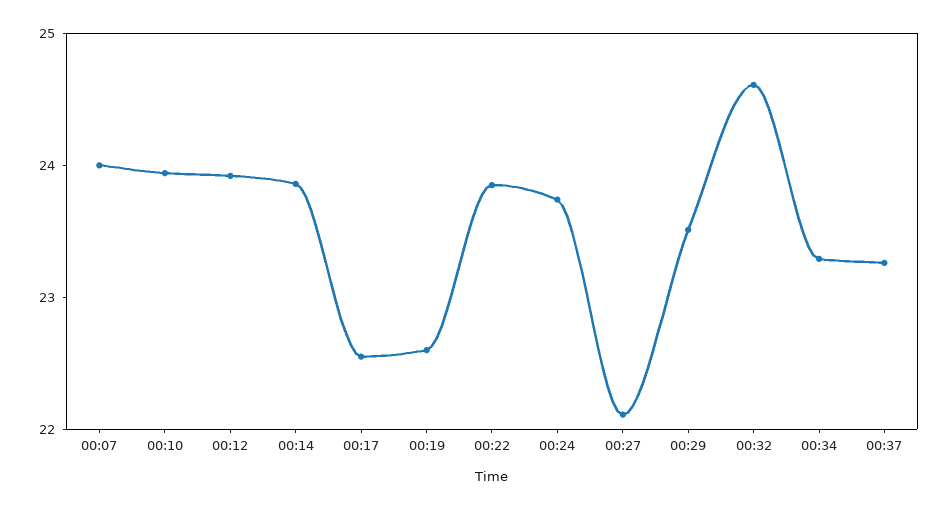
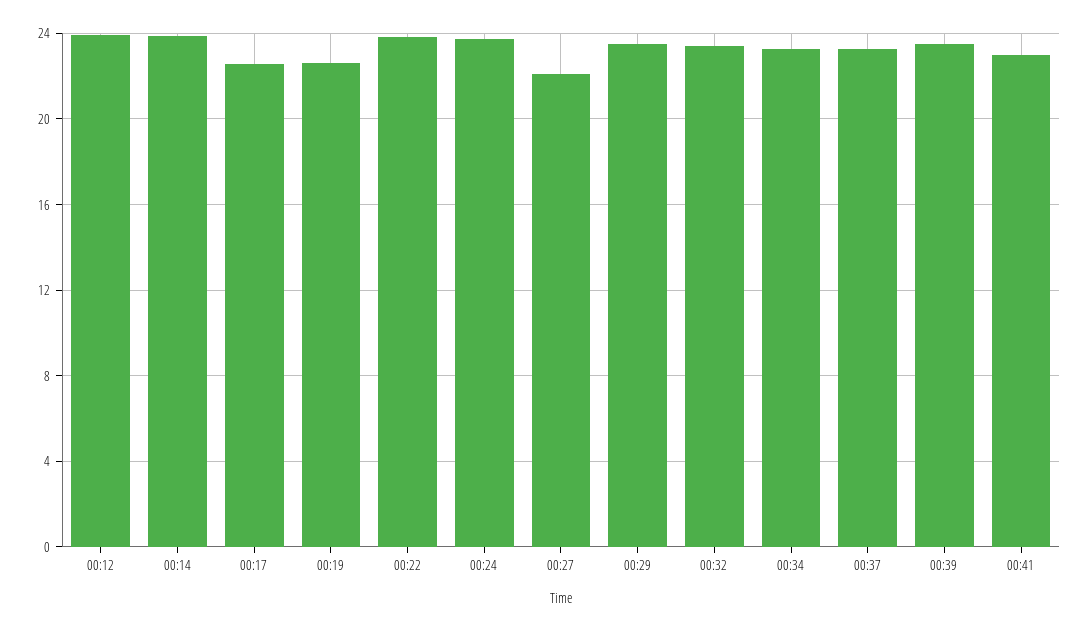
00:07: 24 -> none
00:10: 24 -> none
00:32: 24.6 -> 23.5
00:39: none -> 23.5
00:41: none -> 23

